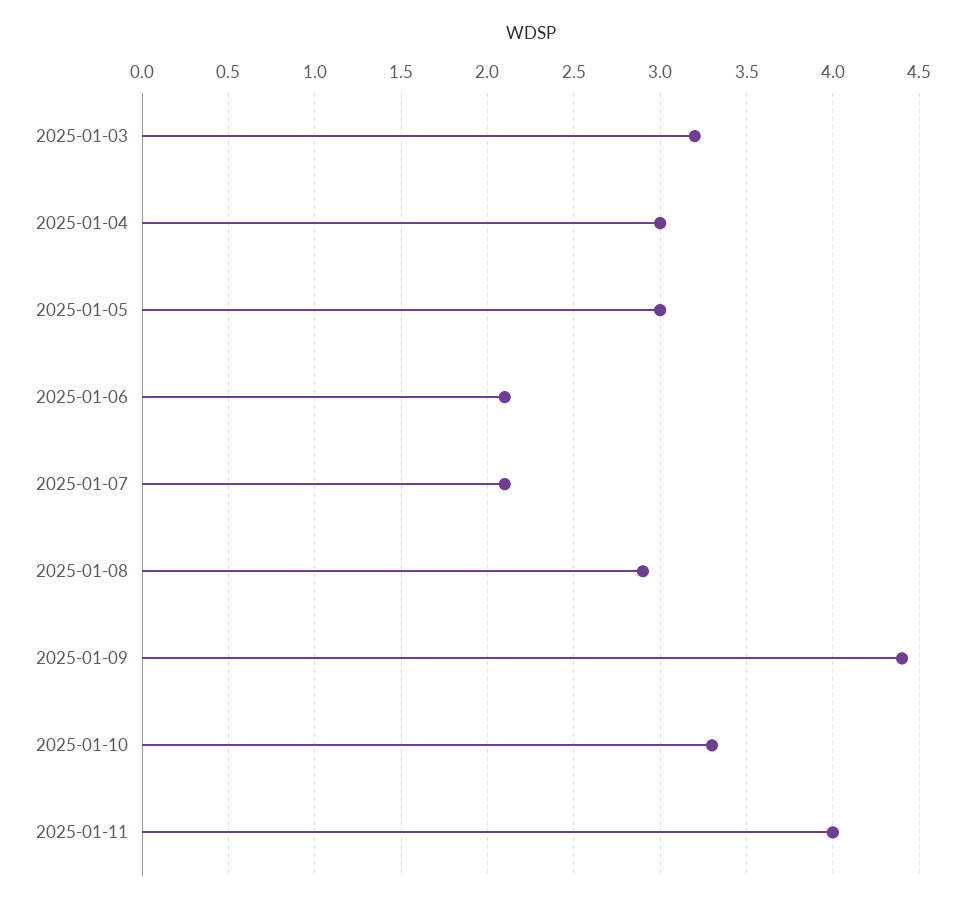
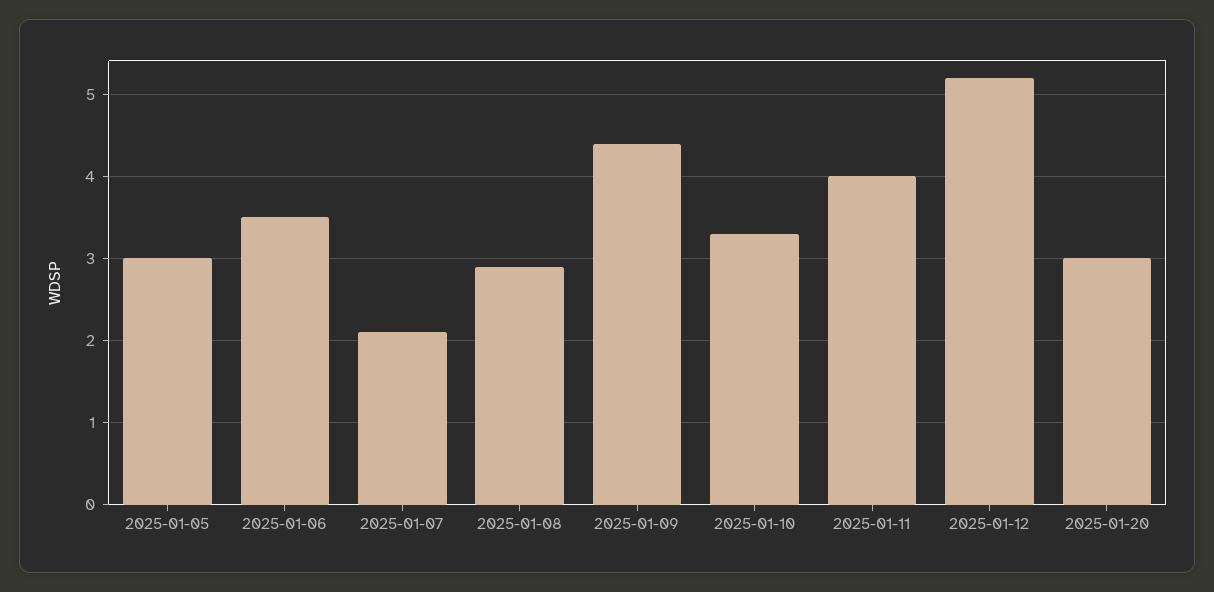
2025-01-03: 3.2 -> none
2025-01-04: 3 -> none
2025-01-06: 2.1 -> 3.5
2025-01-12: none -> 5.2
2025-01-20: none -> 3

